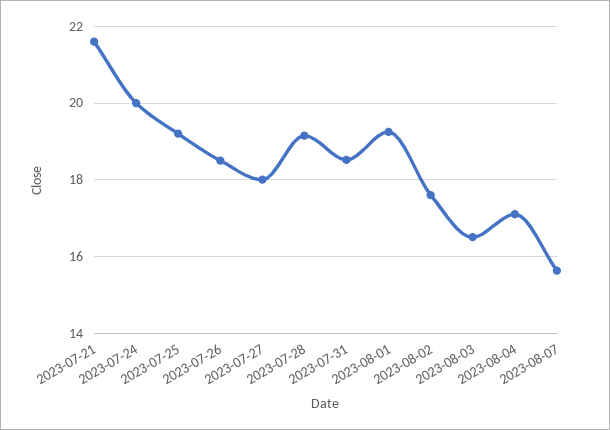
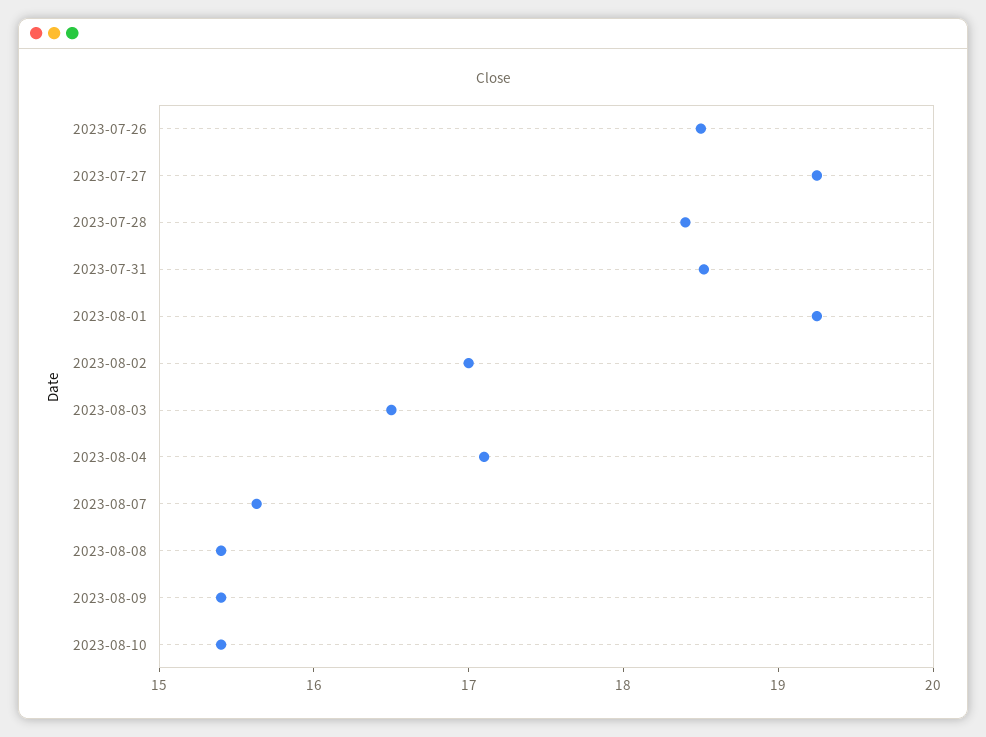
2023-07-21: 21.6 -> none
2023-07-24: 20 -> none
2023-07-25: 19.2 -> none
2023-07-27: 18 -> 19.2
2023-07-28: 19.2 -> 18.4
2023-08-02: 17.6 -> 17
2023-08-08: none -> 15.4
2023-08-09: none -> 15.4
2023-08-10: none -> 15.4

